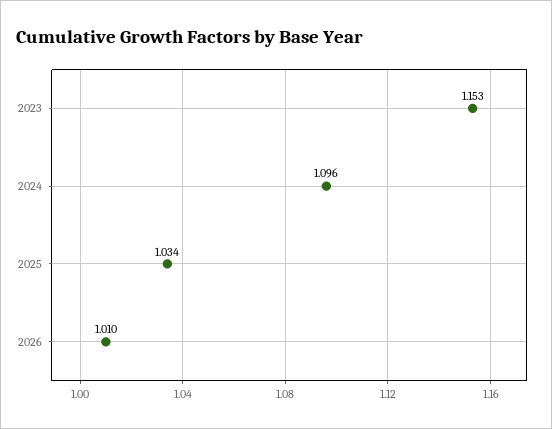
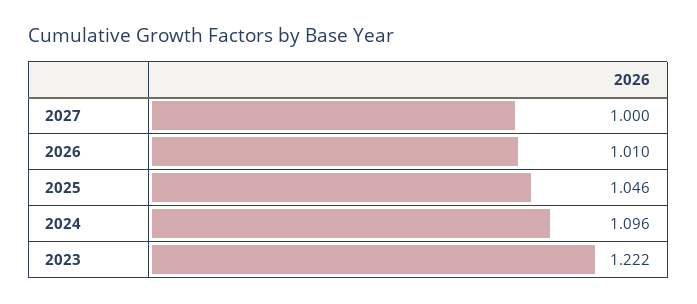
2023: 1.153 -> 1.222
2025: 1.034 -> 1.046
2027: none -> 1

